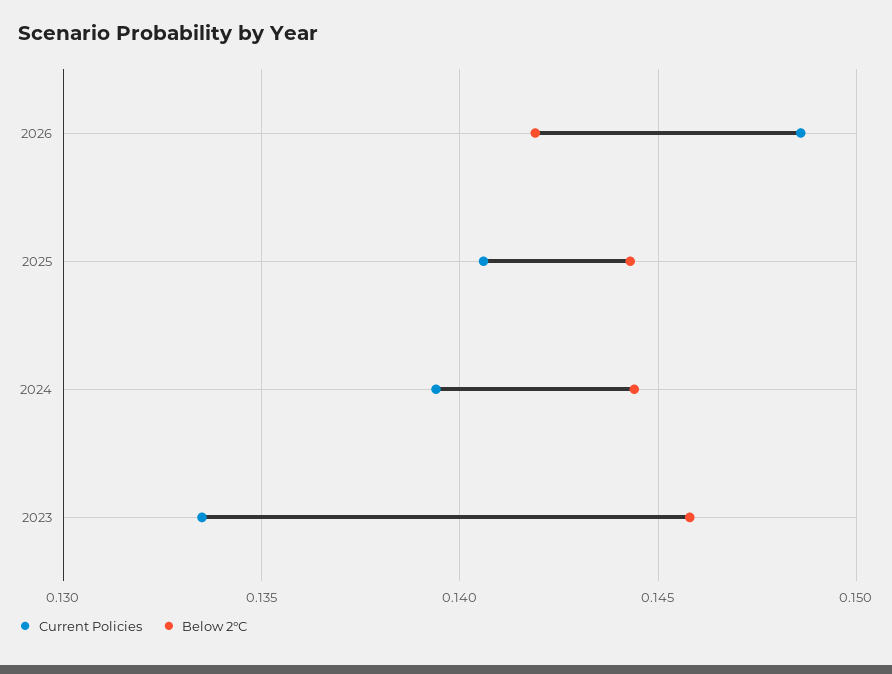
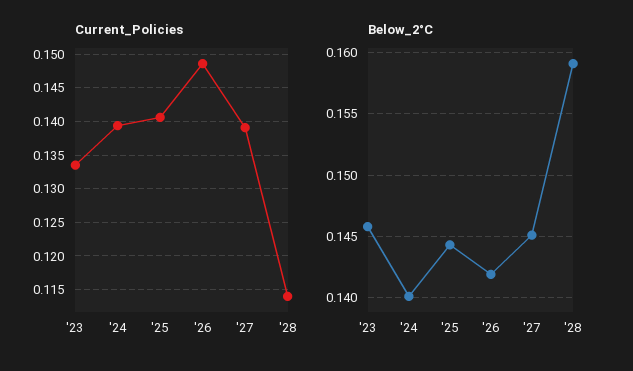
Below 2°C, 2024: 0.1445 -> 0.14
Current Policies, '27: none -> 0.139
Current Policies, '28: none -> 0.114
Below 2°C, '27: none -> 0.145
Below 2°C, '28: none -> 0.159

